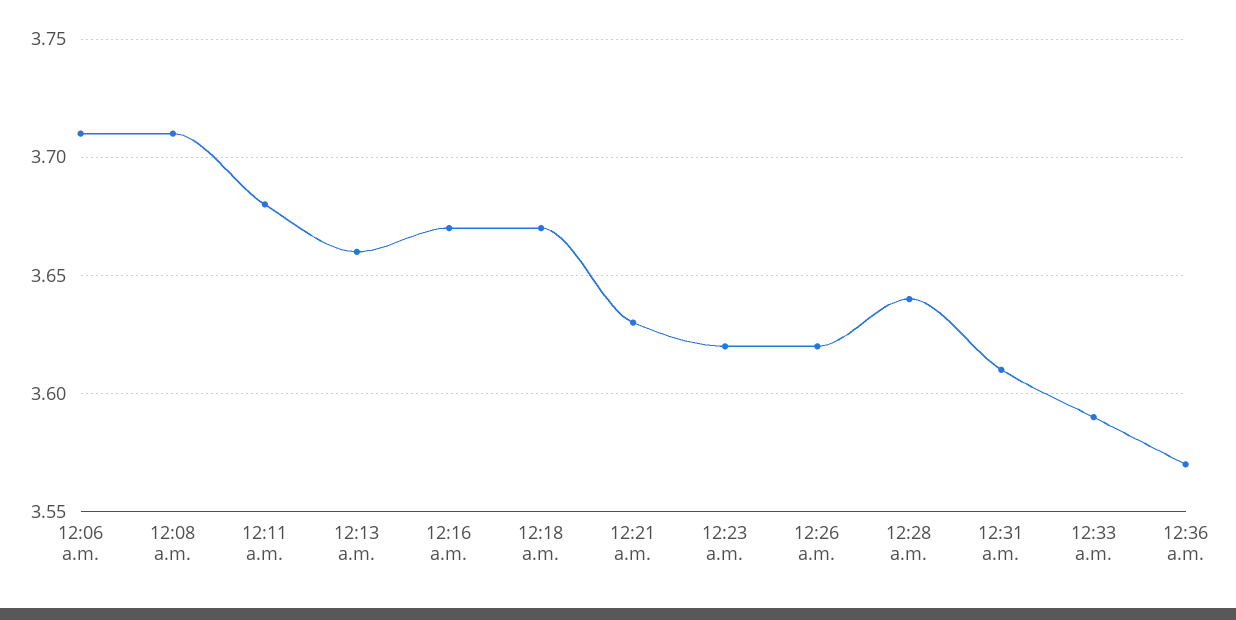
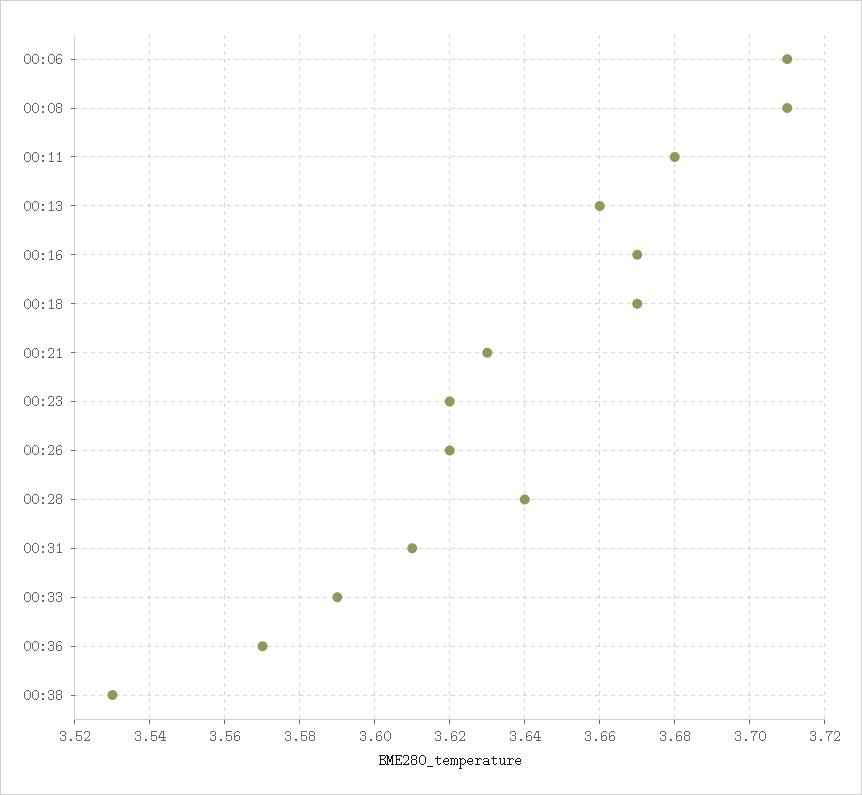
00:38: none -> 3.53

